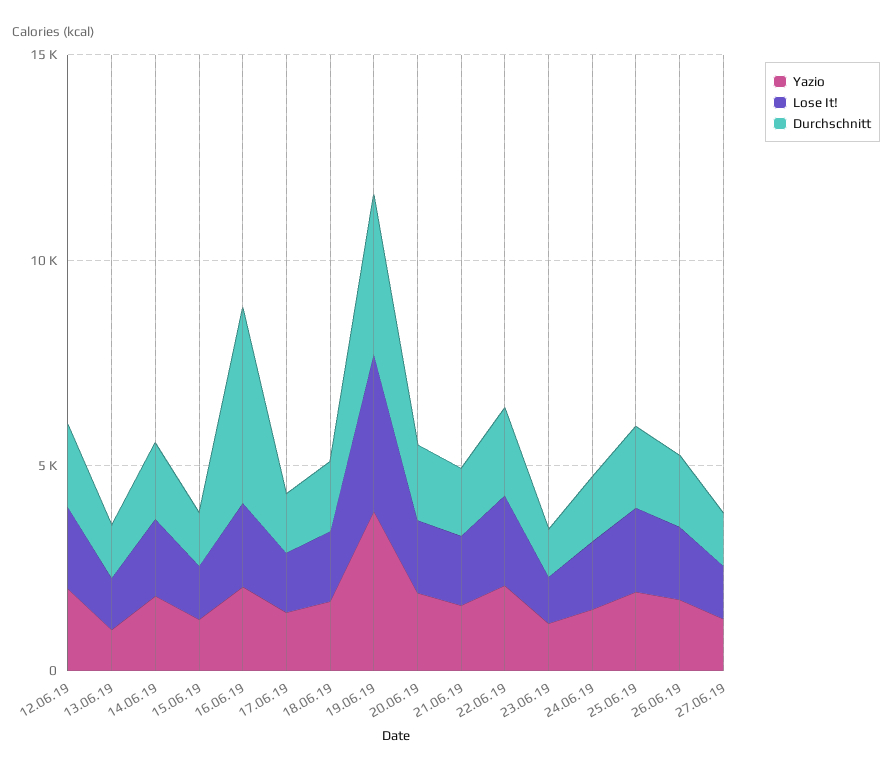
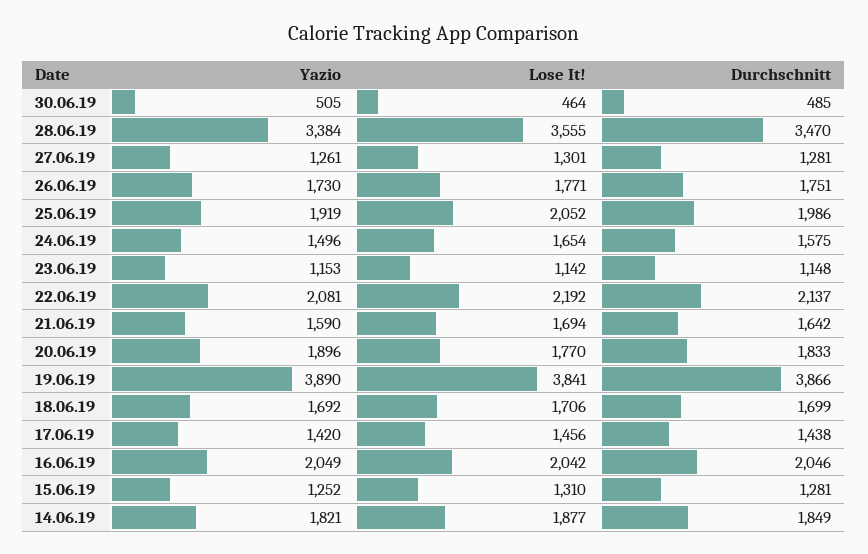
Yazio, 12.06.19: 2000 -> none
Lose It!, 12.06.19: 2000 -> none
Durchschnitt, 12.06.19: 2000 -> none
Yazio, 13.06.19: 1000 -> none
Lose It!, 13.06.19: 1000 -> none
Durchschnitt, 13.06.19: 1000 -> none
Durchschnitt, 16.06.19: 5000 -> 2046
Yazio, 30.06.19: none -> 505
Lose It!, 30.06.19: none -> 464
Durchschnitt, 30.06.19: none -> 485
Yazio, 28.06.19: none -> 3384
Lose It!, 28.06.19: none -> 3555
Durchschnitt, 28.06.19: none -> 3470

